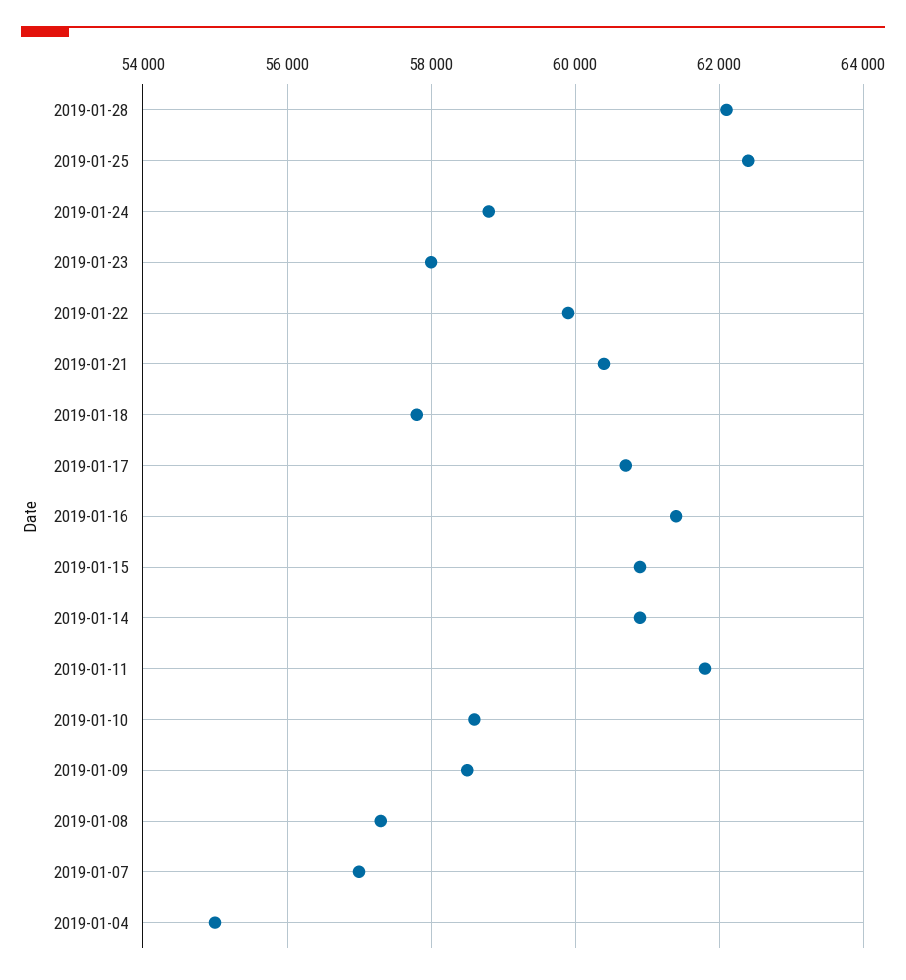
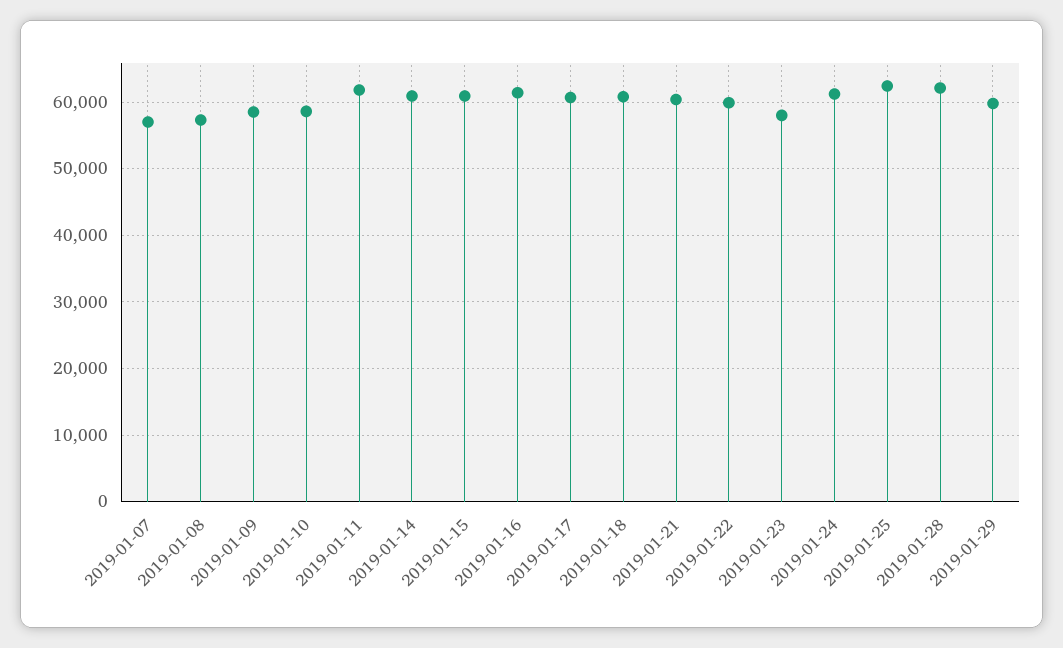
2019-01-24: 58800 -> 61000
2019-01-18: 57800 -> 61000
2019-01-04: 55000 -> none
2019-01-29: none -> 60000

